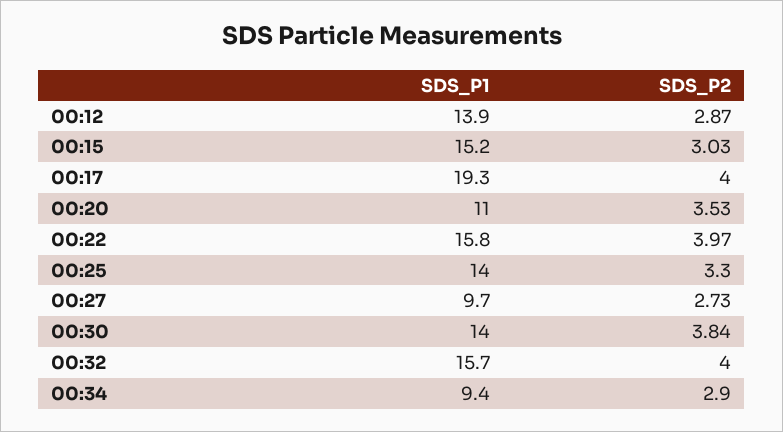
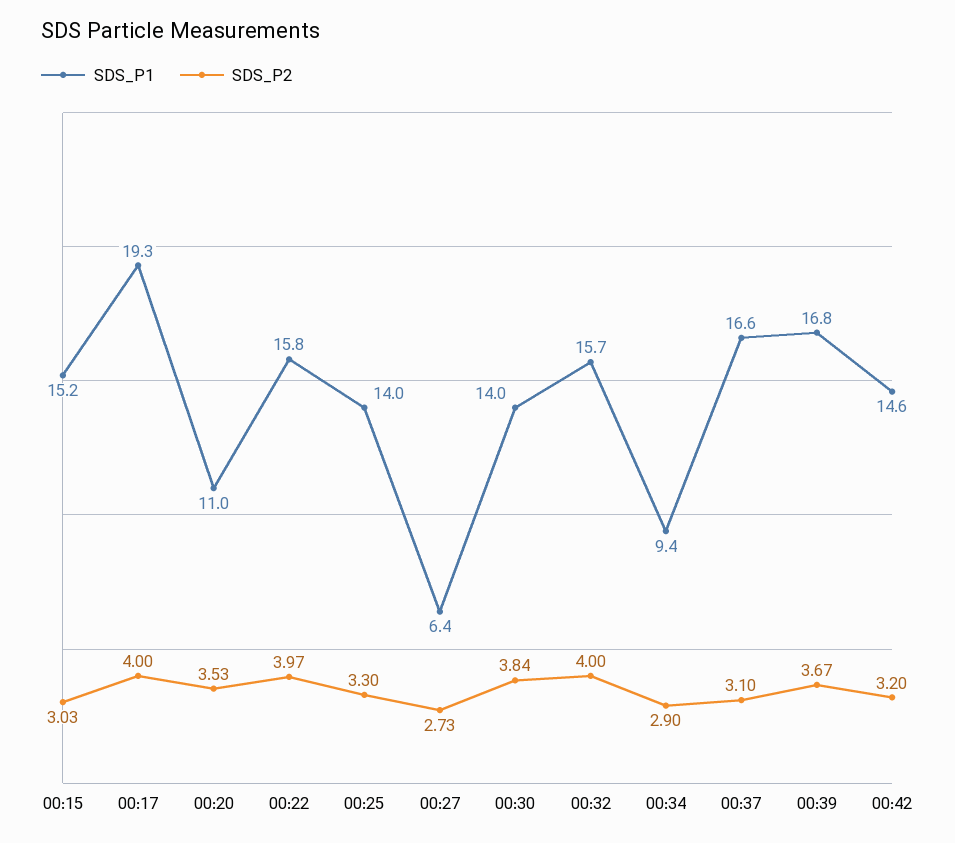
SDS_P1, 00:12: 13.9 -> none
SDS_P2, 00:12: 2.87 -> none
SDS_P1, 00:27: 9.7 -> 6.4
SDS_P1, 00:37: none -> 16.6
SDS_P2, 00:37: none -> 3.1
SDS_P1, 00:39: none -> 16.8
SDS_P2, 00:39: none -> 3.67
SDS_P1, 00:42: none -> 14.6
SDS_P2, 00:42: none -> 3.2

